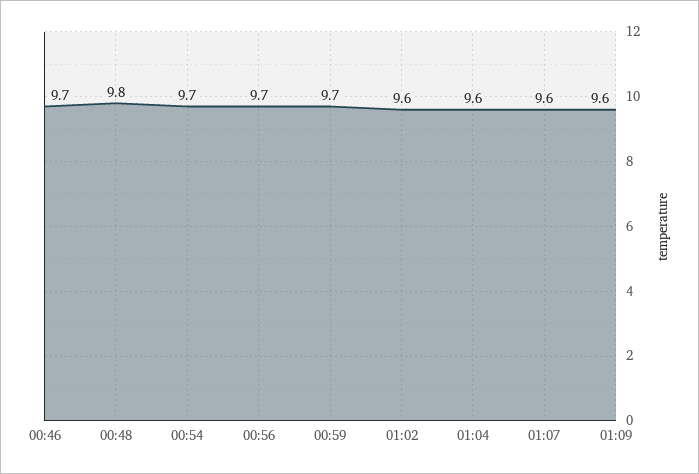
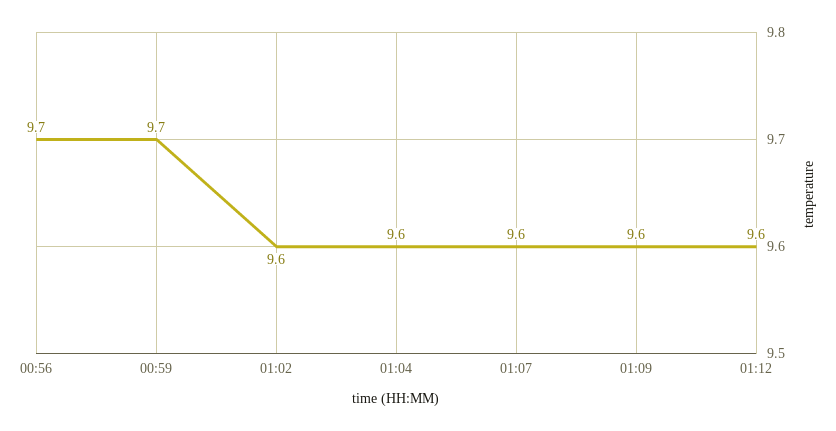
00:46: 9.7 -> none
00:48: 9.8 -> none
00:54: 9.7 -> none
01:12: none -> 9.6

